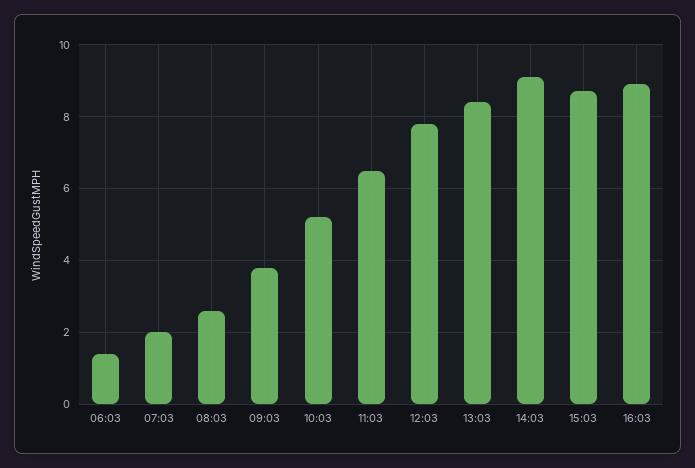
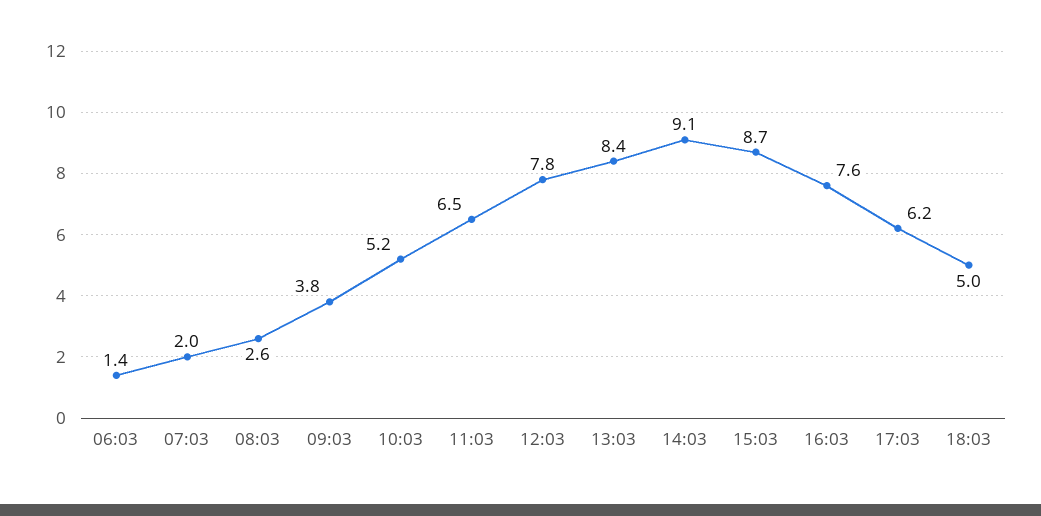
16:03: 9 -> 7.6
17:03: none -> 6.2
18:03: none -> 5

